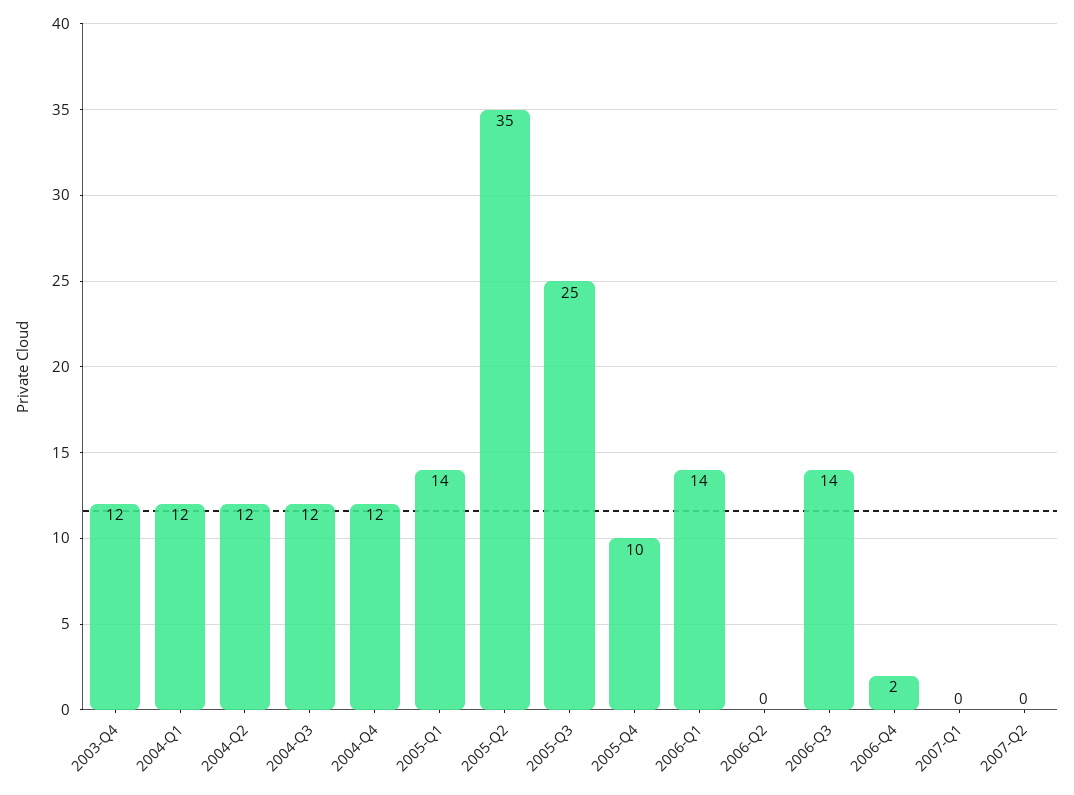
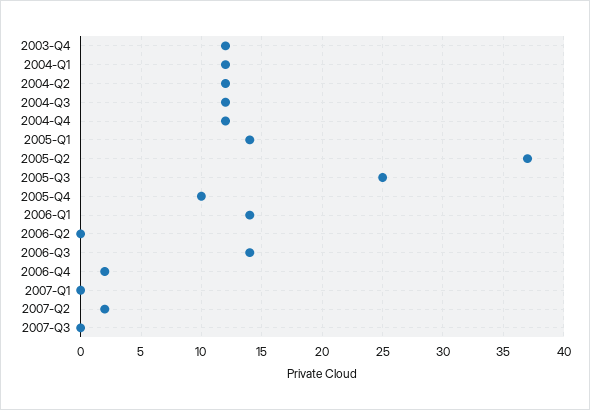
2005-Q2: 35 -> 37
2007-Q2: 0 -> 2
2007-Q3: none -> 0

